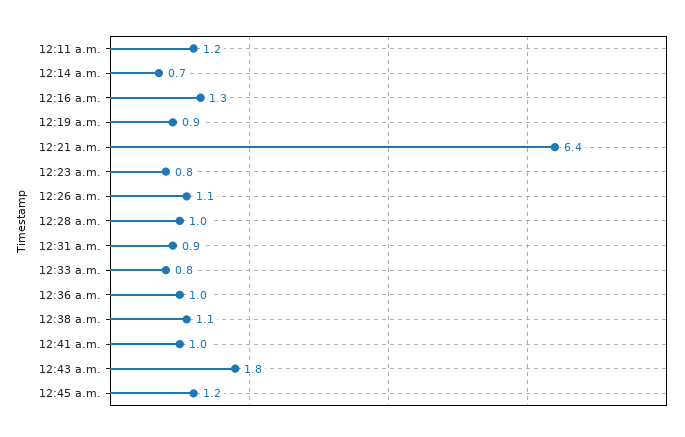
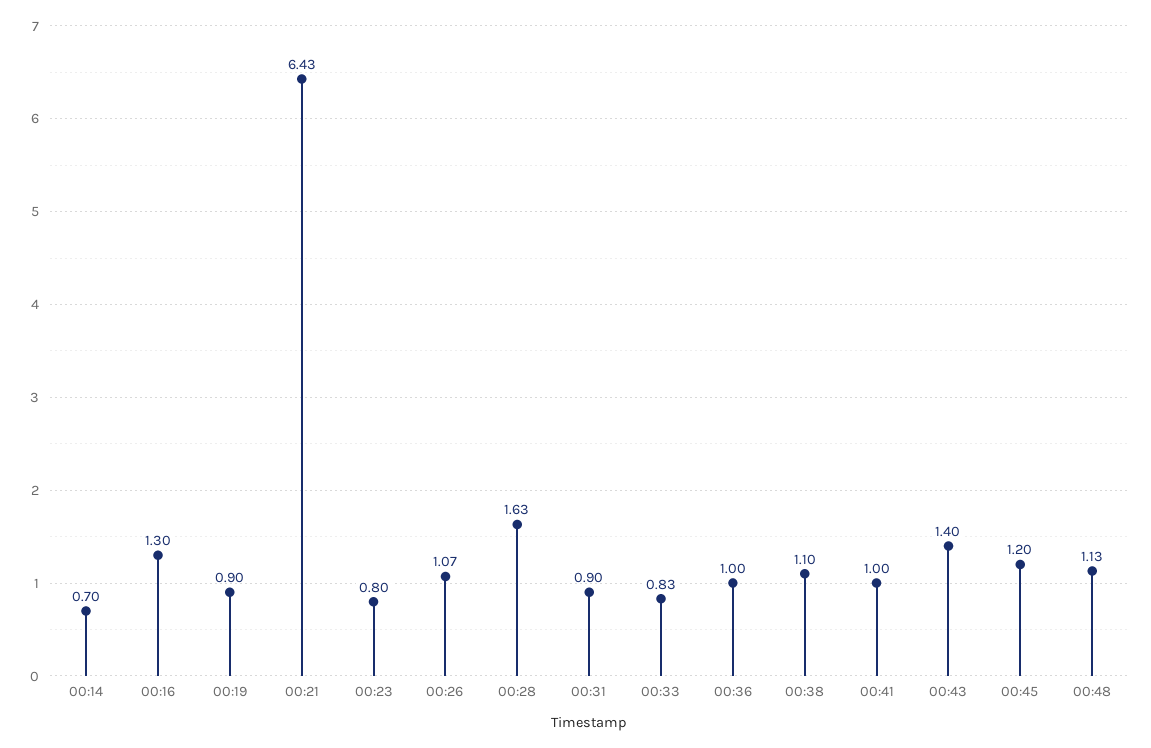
12:11 a.m.: 1.2 -> none
12:28 a.m.: 1 -> 1.63
12:43 a.m.: 1.8 -> 1.4
00:48: none -> 1.13

